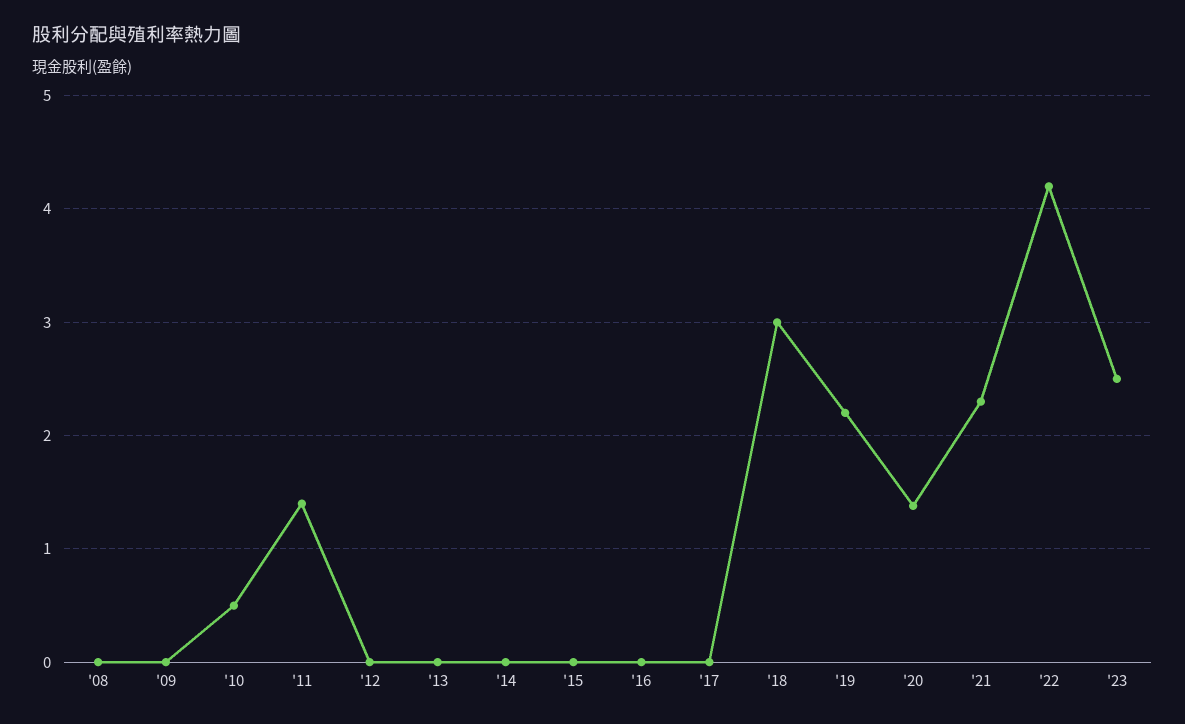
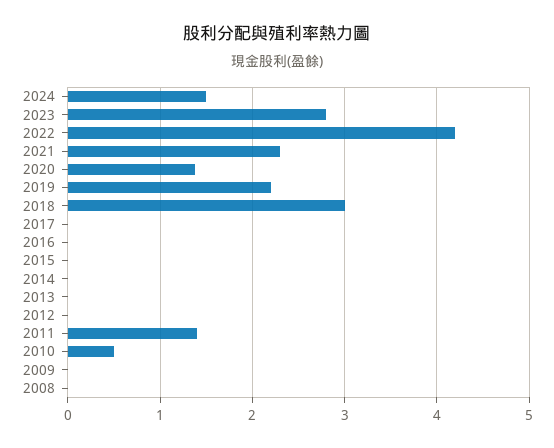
'23: 2.5 -> 2.8
2024: none -> 1.5

